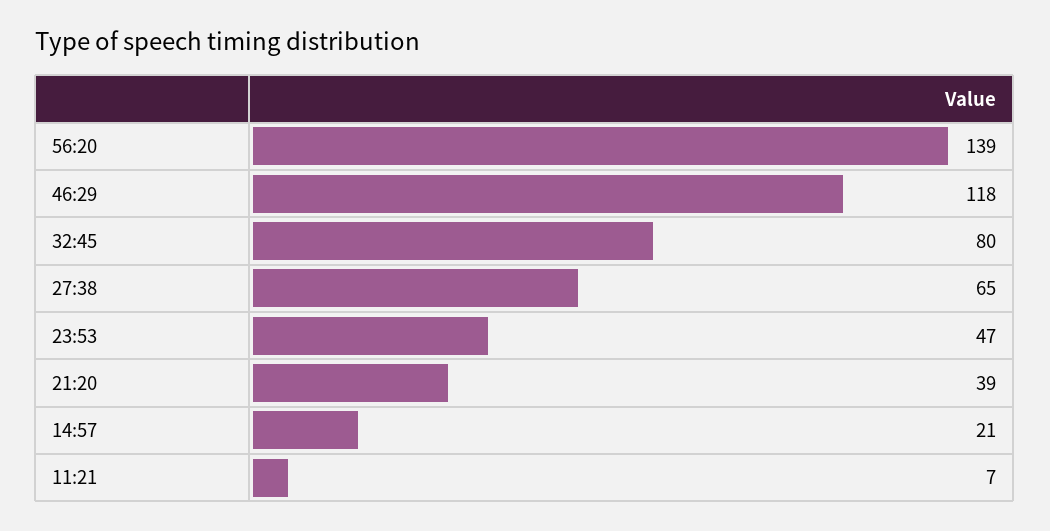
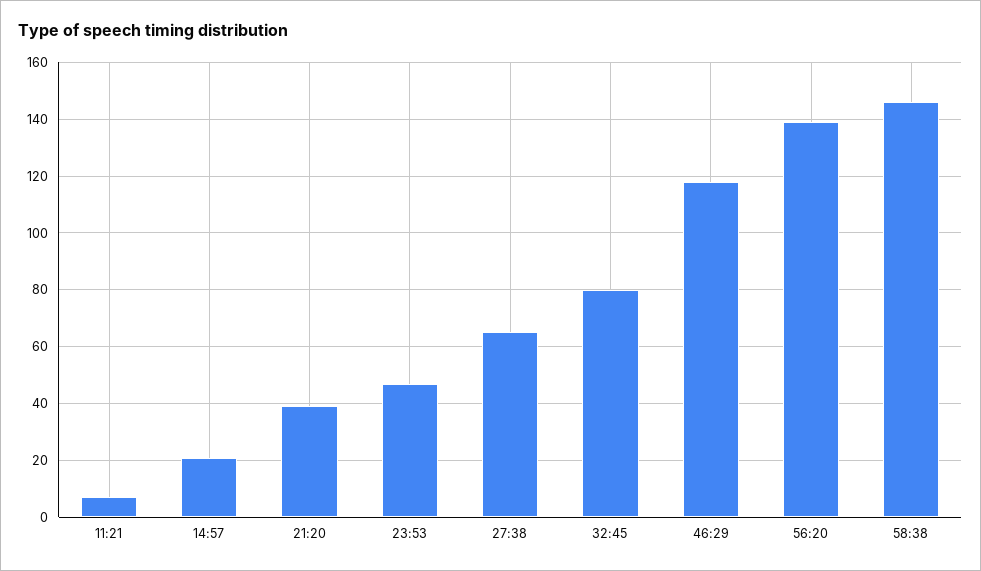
58:38: none -> 145

